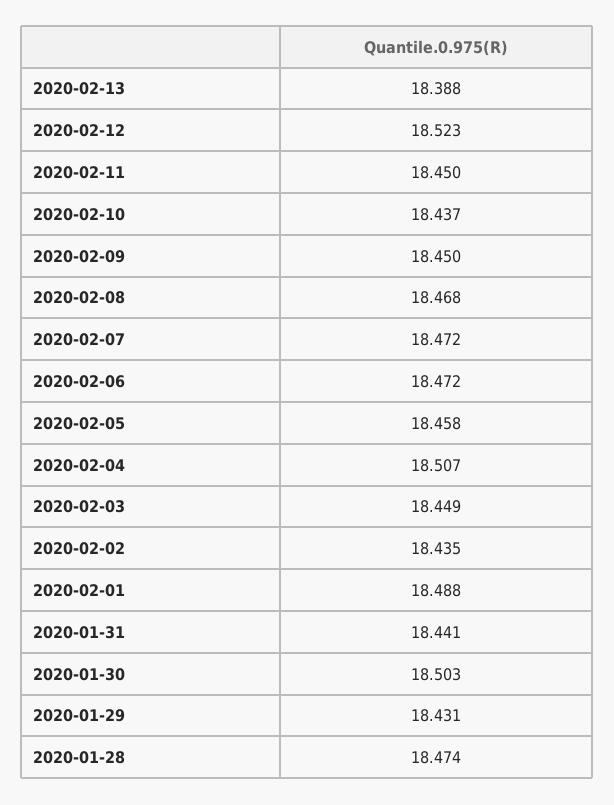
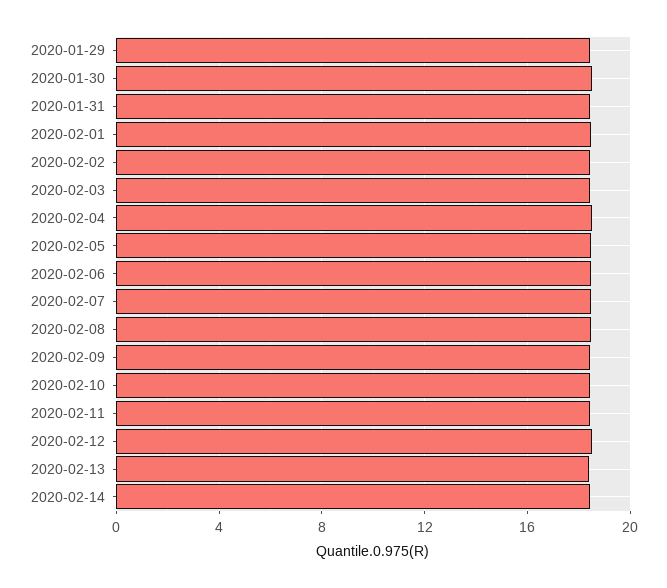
2020-01-28: 18.474 -> none
2020-02-14: none -> 18.5

